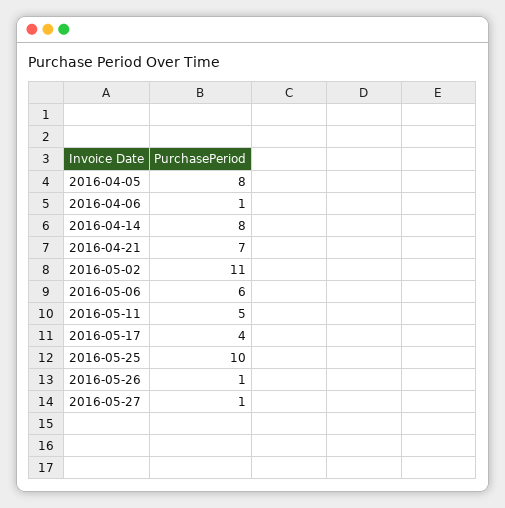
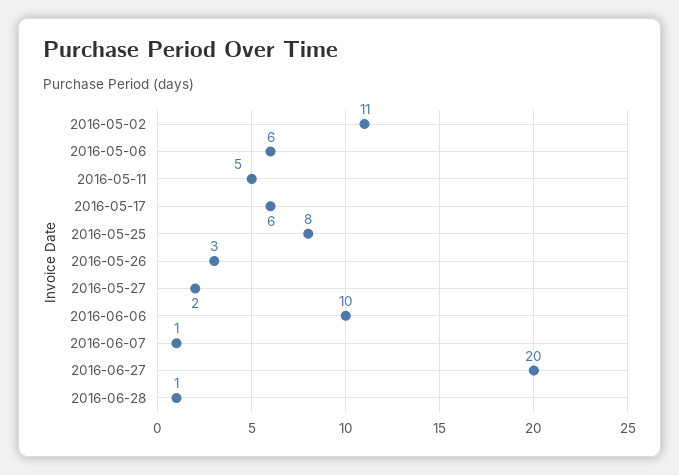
2016-04-05: 8 -> none
2016-04-06: 1 -> none
2016-04-14: 8 -> none
2016-04-21: 7 -> none
2016-05-17: 4 -> 6
2016-05-25: 10 -> 8
2016-05-26: 1 -> 3
2016-05-27: 1 -> 2
2016-06-06: none -> 10
2016-06-07: none -> 1
2016-06-27: none -> 20
2016-06-28: none -> 1

